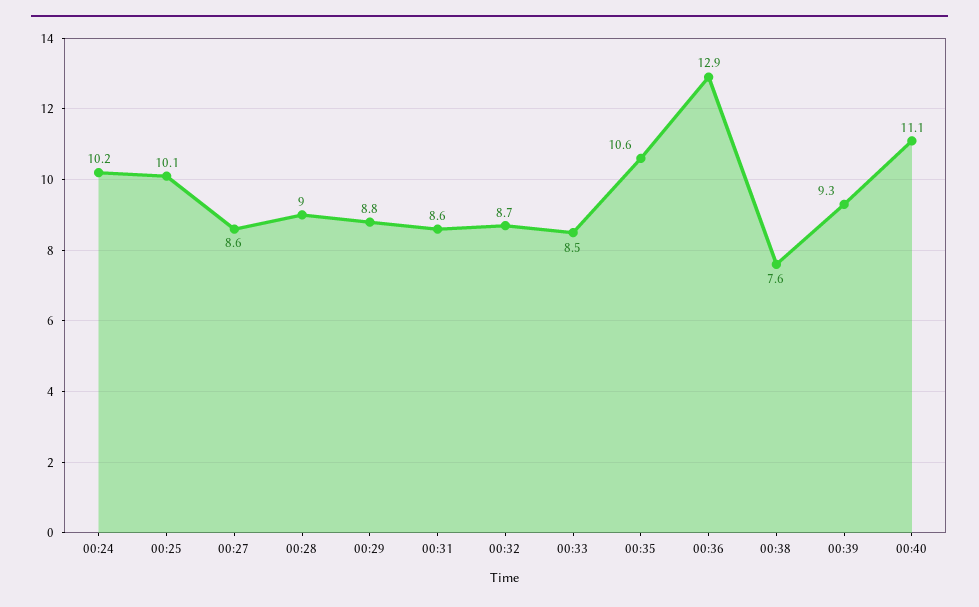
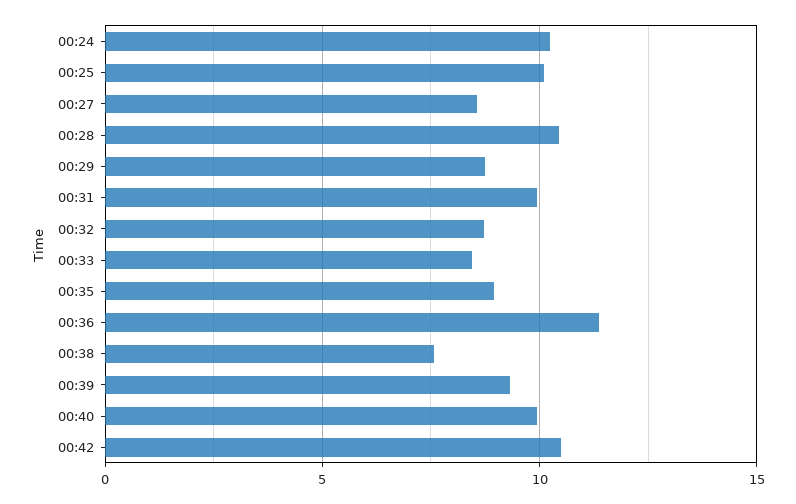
00:28: 9 -> 10.5
00:31: 8.6 -> 10
00:35: 10.6 -> 9
00:36: 12.9 -> 11.5
00:40: 11.1 -> 10
00:42: none -> 10.5

